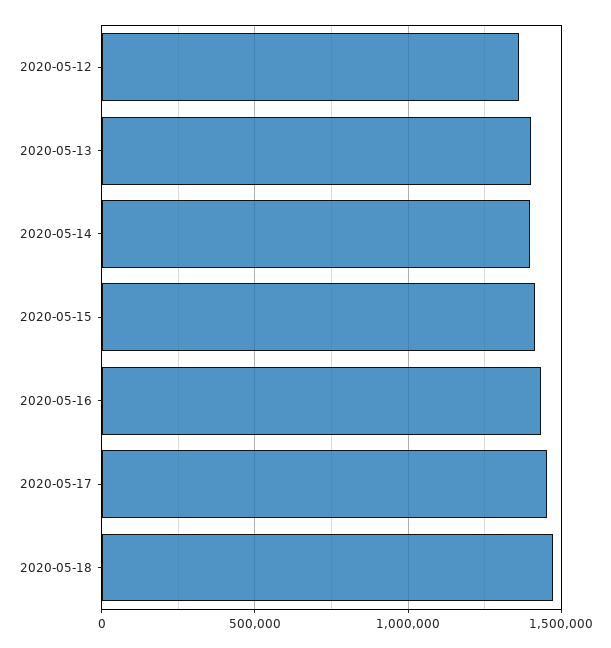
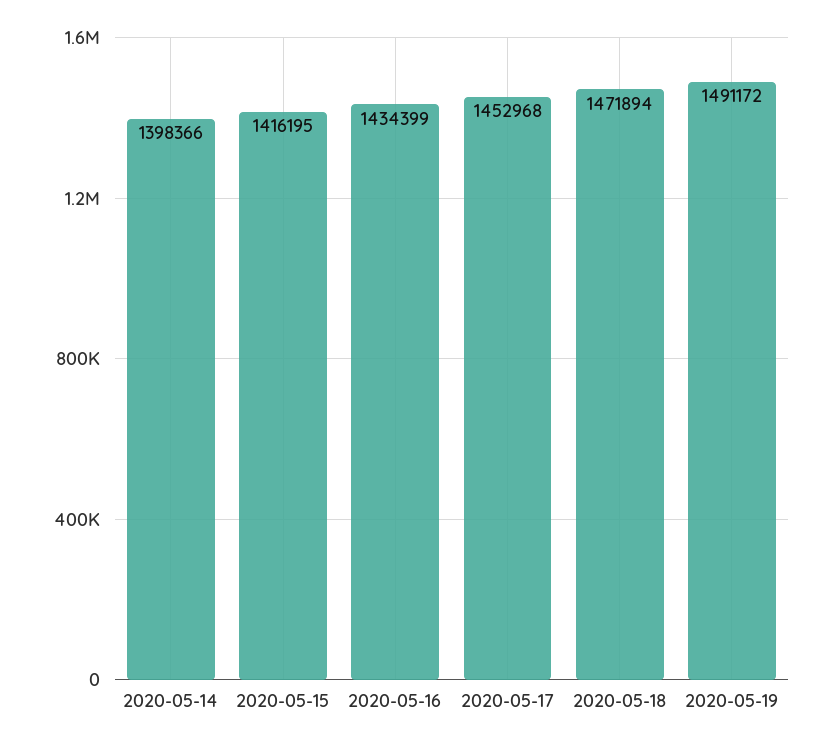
2020-05-12: 1350000 -> none
2020-05-13: 1400000 -> none
2020-05-19: none -> 1491172

